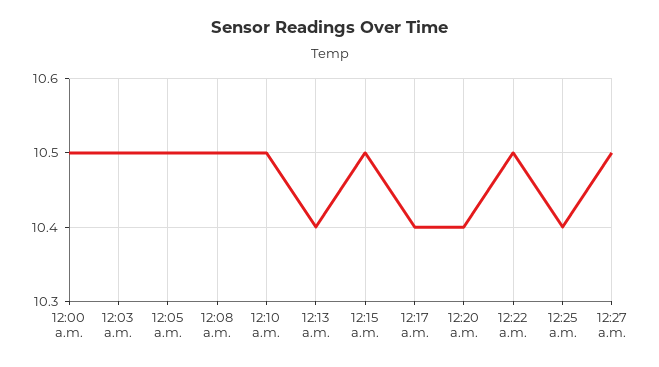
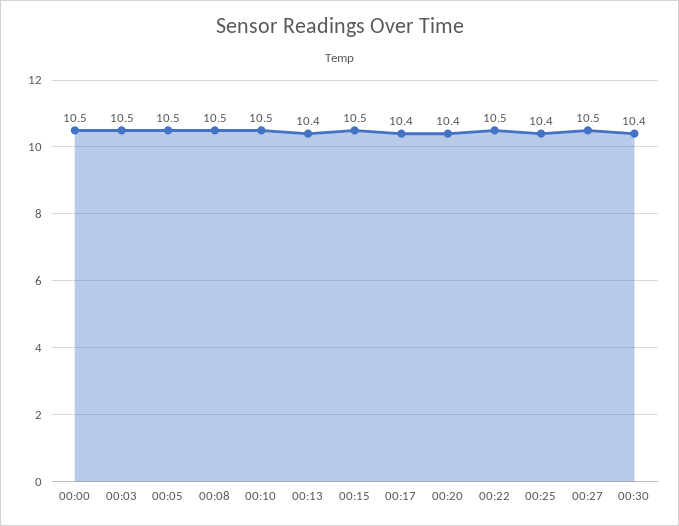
00:30: none -> 10.4

